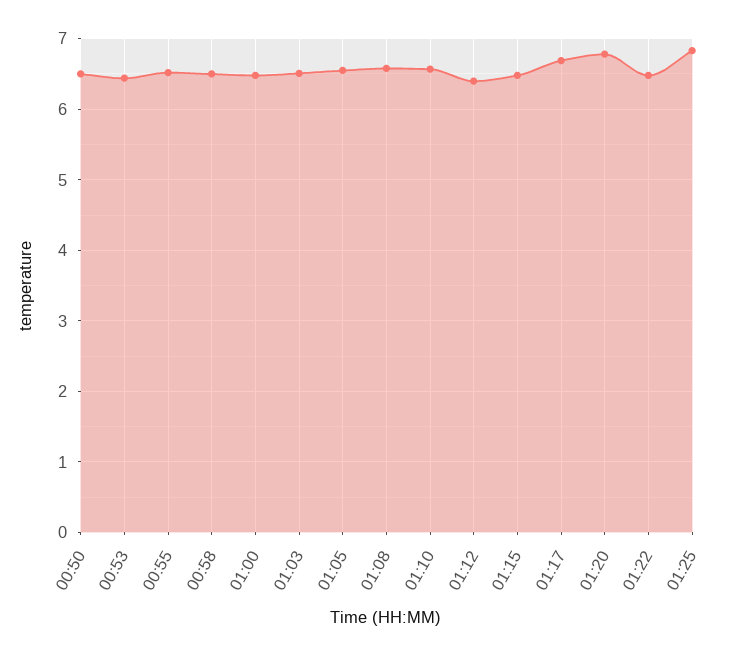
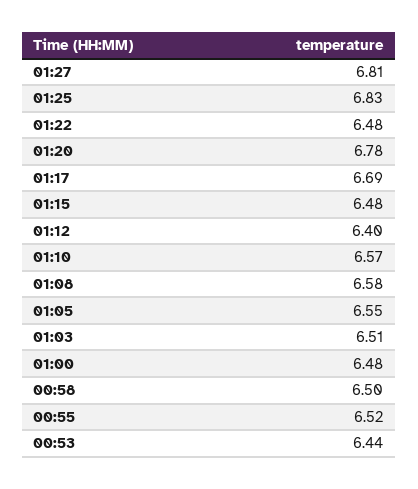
00:50: 6.5 -> none
01:27: none -> 6.81

